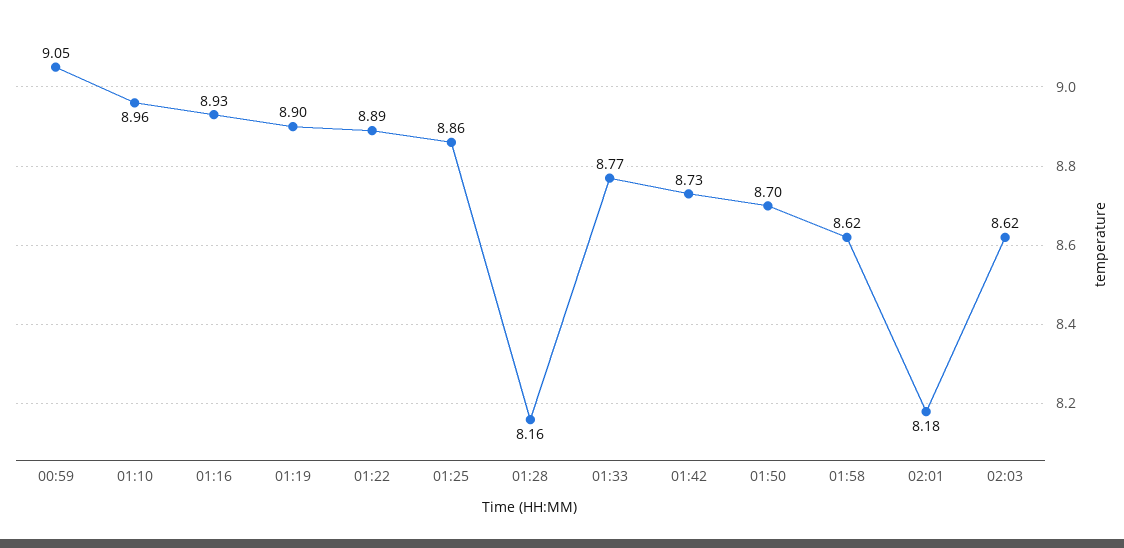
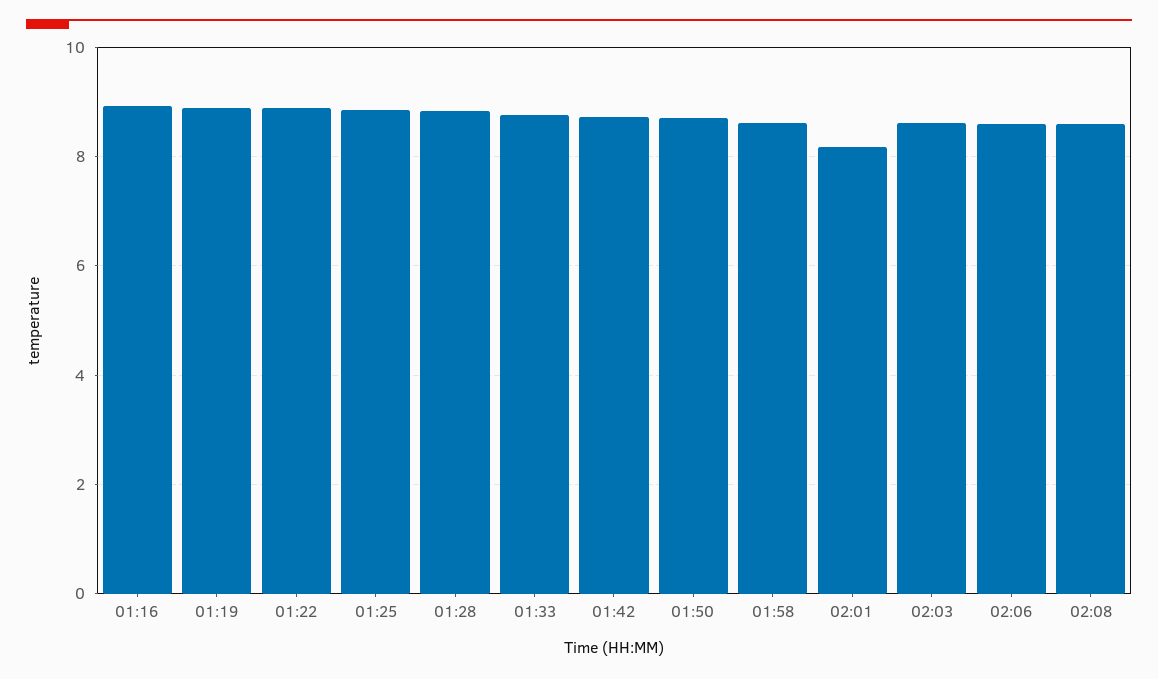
00:59: 9.05 -> none
01:10: 8.96 -> none
01:28: 8.16 -> 8.8
02:06: none -> 8.6
02:08: none -> 8.6

